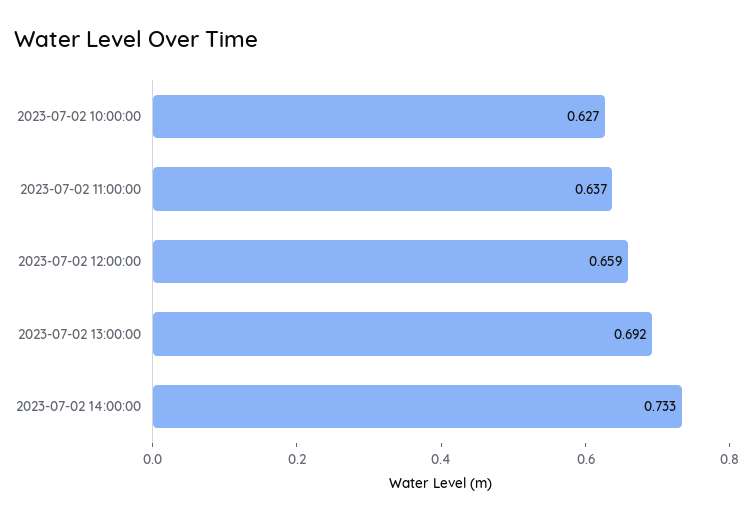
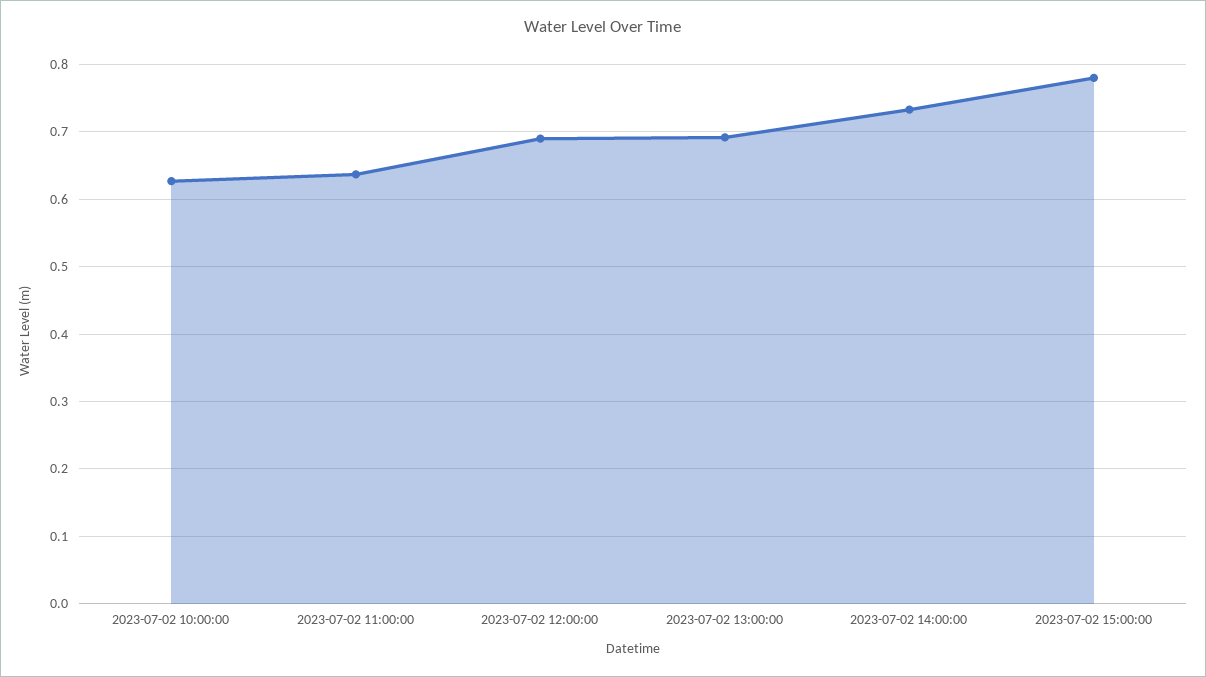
2023-07-02 12:00:00: 0.659 -> 0.69
2023-07-02 15:00:00: none -> 0.78

